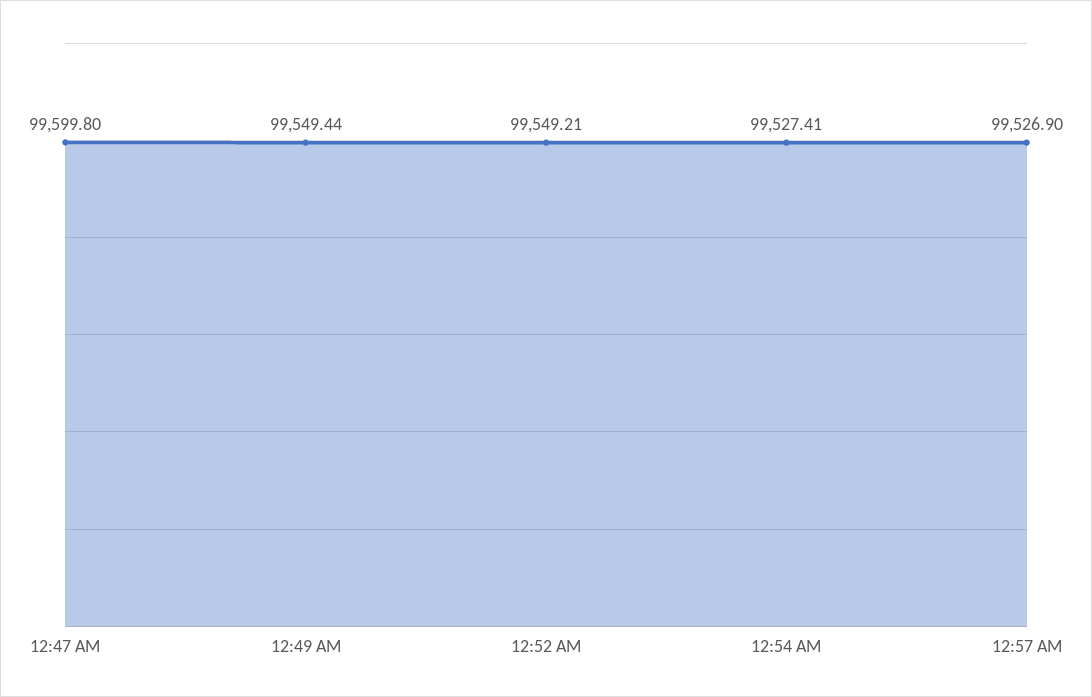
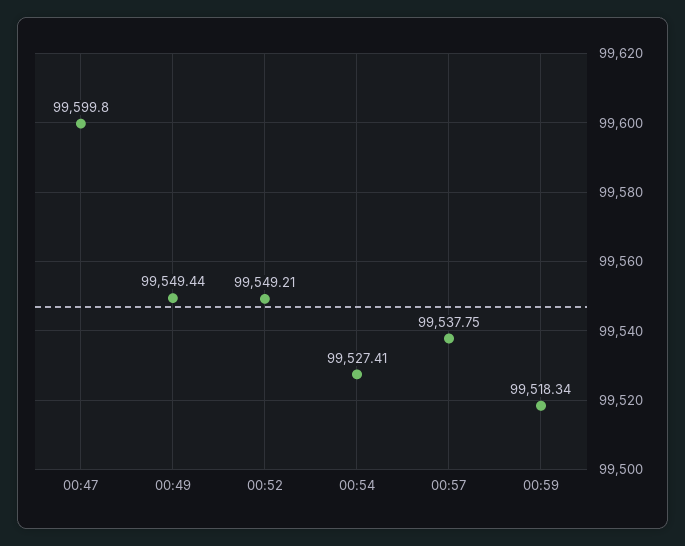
12:57 AM: 99526.9 -> 99537.75
00:59: none -> 99518.34

